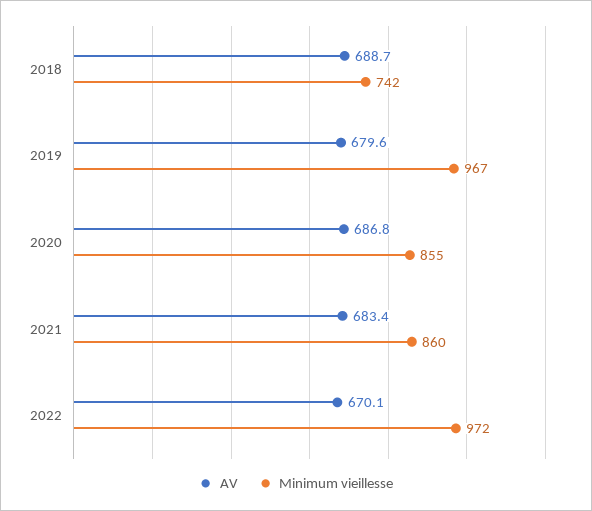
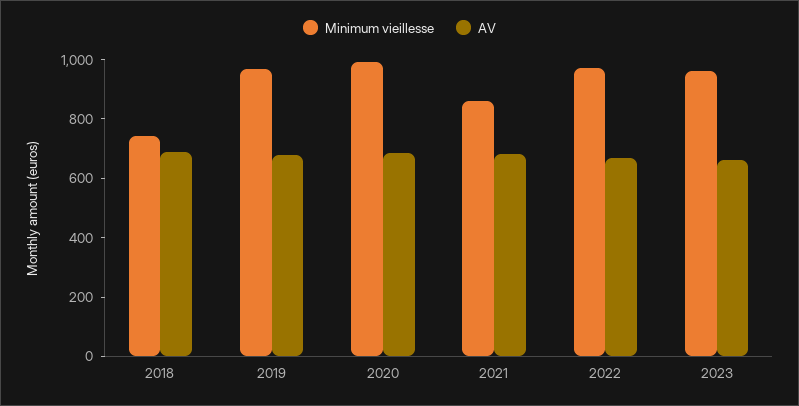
Minimum vieillesse, 2020: 855 -> 1000
Minimum vieillesse, 2023: none -> 950
AV, 2023: none -> 650

